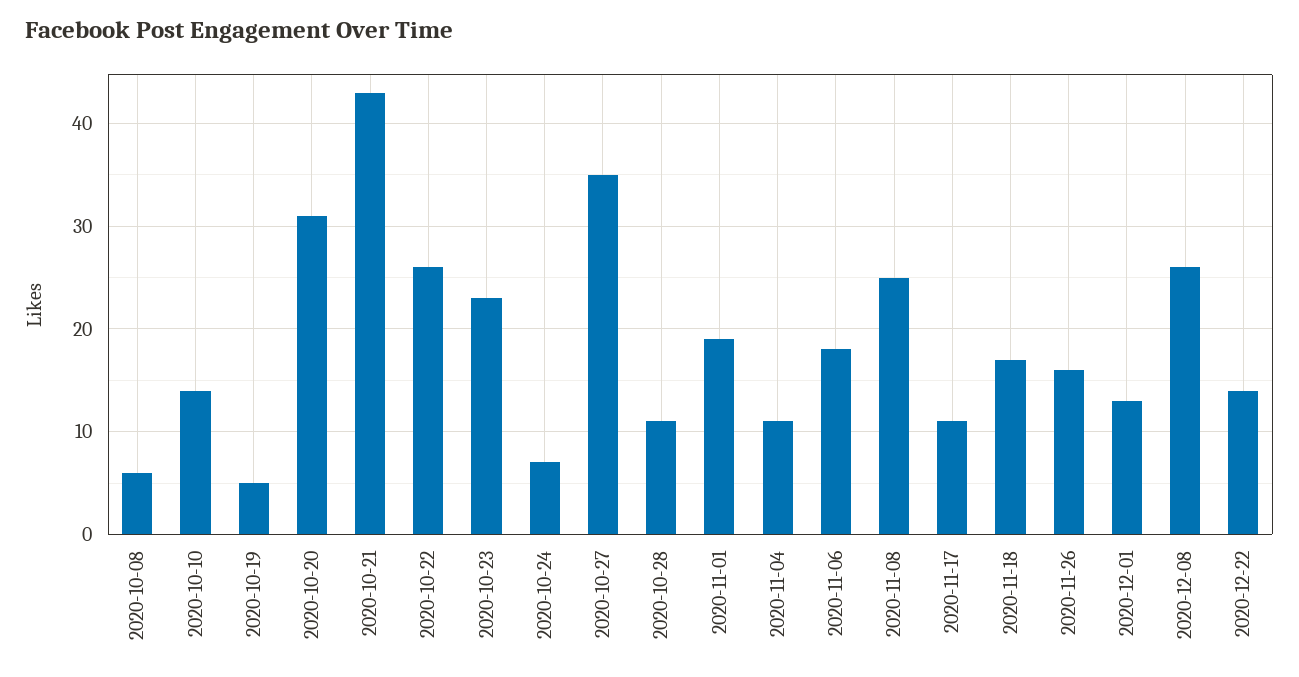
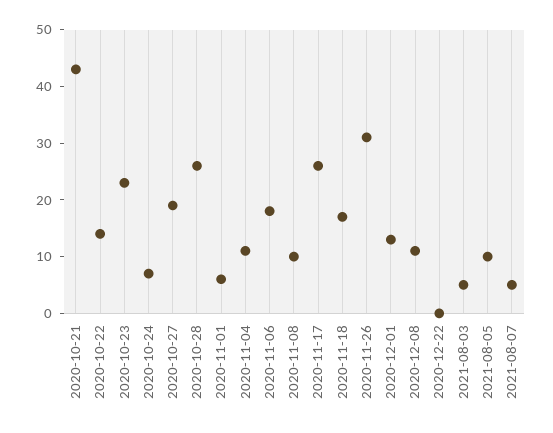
2020-10-08: 6 -> none
2020-10-10: 14 -> none
2020-10-19: 5 -> none
2020-10-20: 31 -> none
2020-10-22: 26 -> 15
2020-10-27: 35 -> 20
2020-10-28: 11 -> 25
2020-11-01: 19 -> 5
2020-11-08: 25 -> 10
2020-11-17: 11 -> 25
2020-11-26: 16 -> 30
2020-12-08: 26 -> 10
2020-12-22: 14 -> 0
2021-08-03: none -> 5
2021-08-05: none -> 10
2021-08-07: none -> 5

